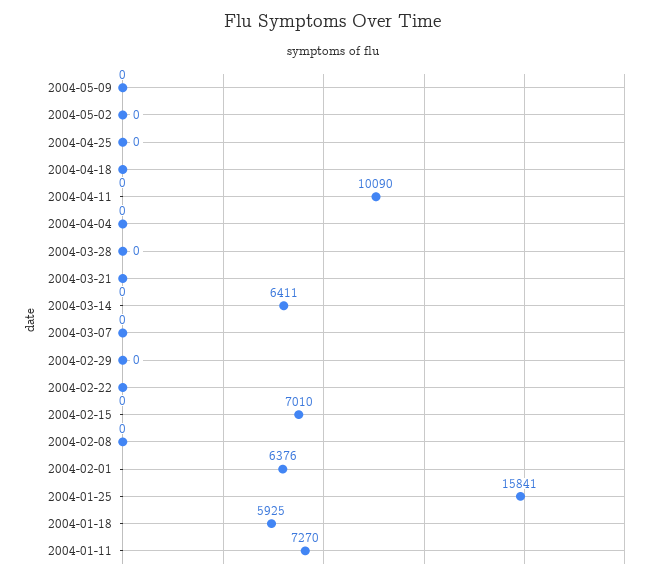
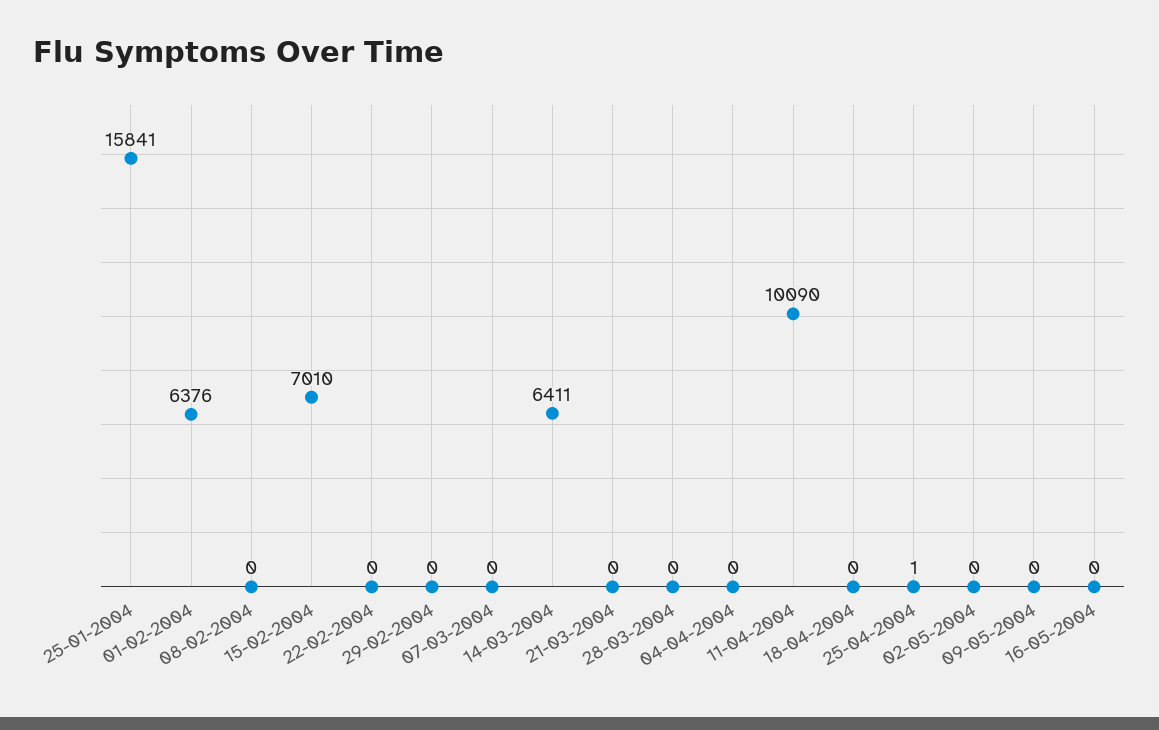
2004-04-25: 0 -> 1
2004-01-18: 5925 -> none
2004-01-11: 7270 -> none
16-05-2004: none -> 0

